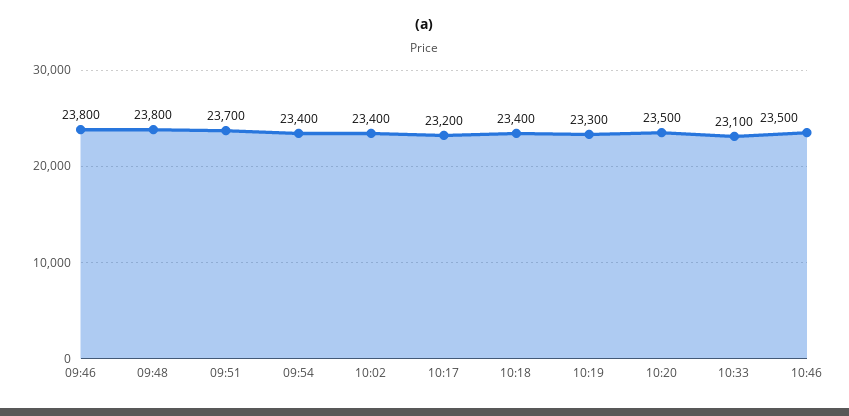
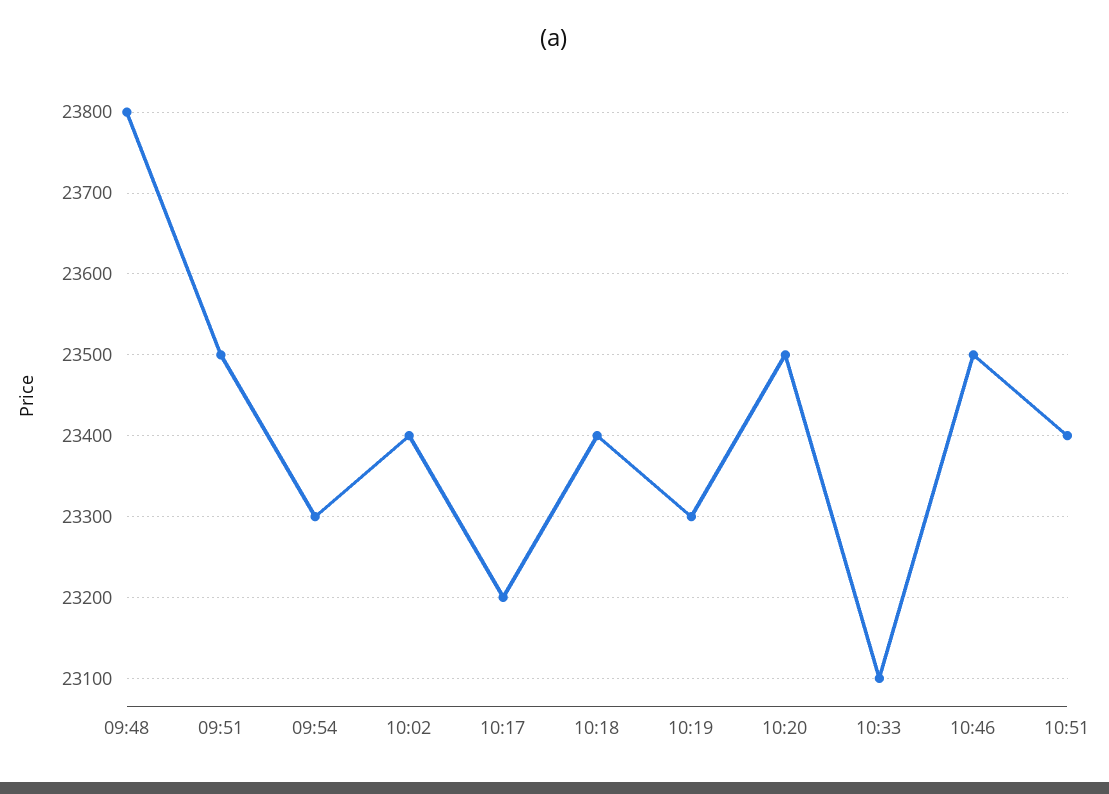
09:46: 23800 -> none
09:51: 23700 -> 23500
09:54: 23400 -> 23300
10:51: none -> 23400

